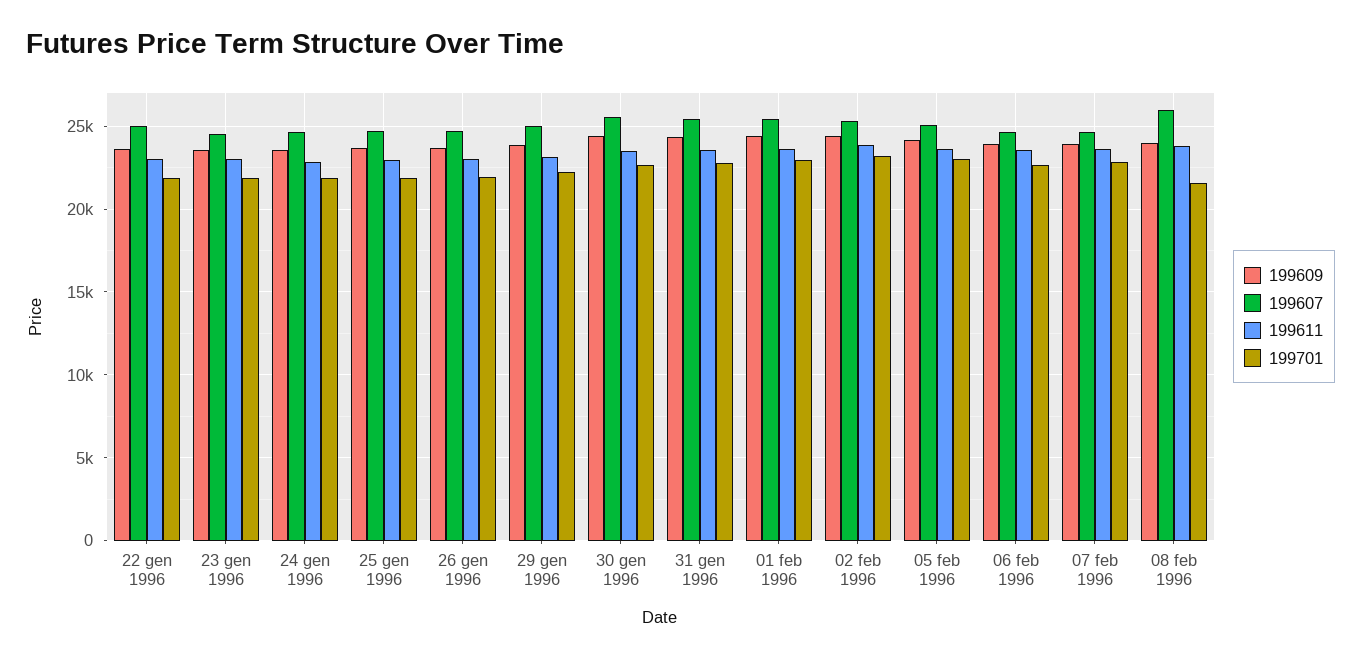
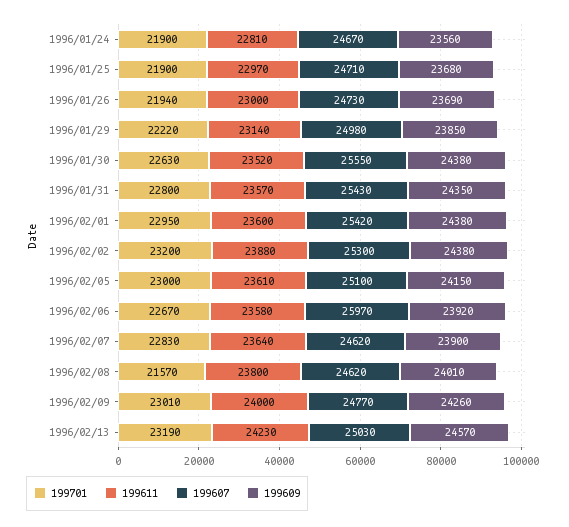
199609, 22 gen 1996: 23500 -> none
199607, 22 gen 1996: 25000 -> none
199611, 22 gen 1996: 23000 -> none
199701, 22 gen 1996: 22000 -> none
199609, 23 gen 1996: 23500 -> none
199607, 23 gen 1996: 24500 -> none
199611, 23 gen 1996: 23000 -> none
199701, 23 gen 1996: 22000 -> none
199607, 06 feb 1996: 24500 -> 25970
199607, 08 feb 1996: 26000 -> 24620
199701, 1996/02/09: none -> 23010
199611, 1996/02/09: none -> 24000
199607, 1996/02/09: none -> 24770
199609, 1996/02/09: none -> 24260
199701, 1996/02/13: none -> 23190
199611, 1996/02/13: none -> 24230
199607, 1996/02/13: none -> 25030
199609, 1996/02/13: none -> 24570

